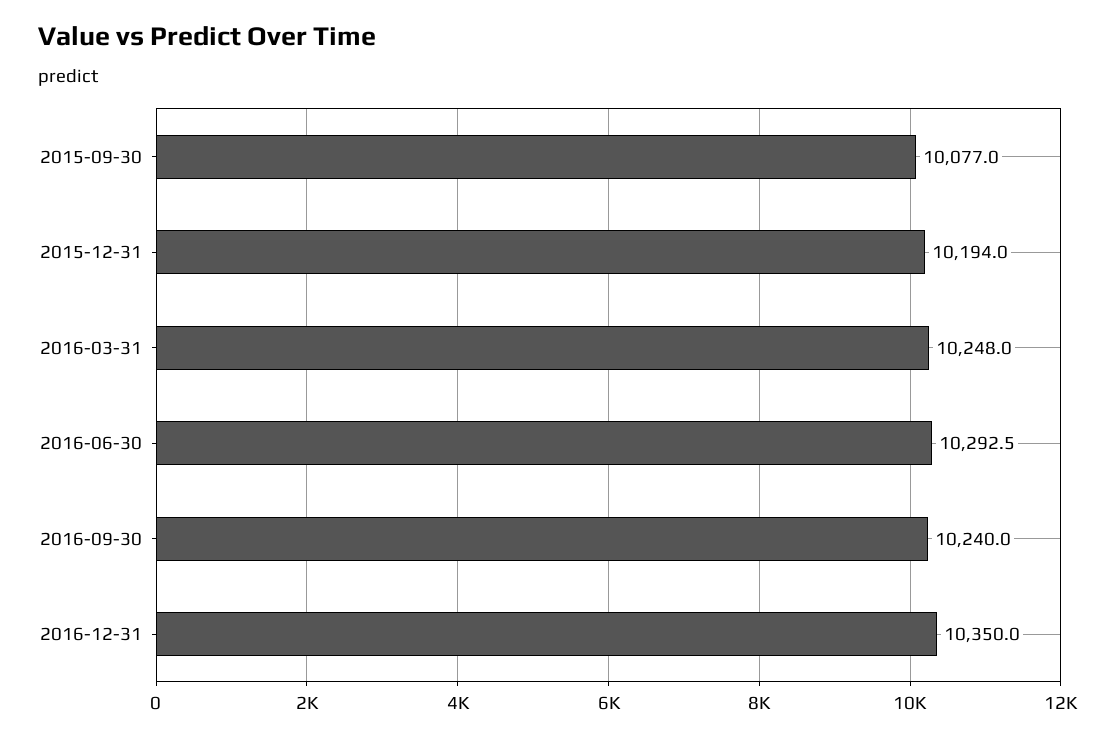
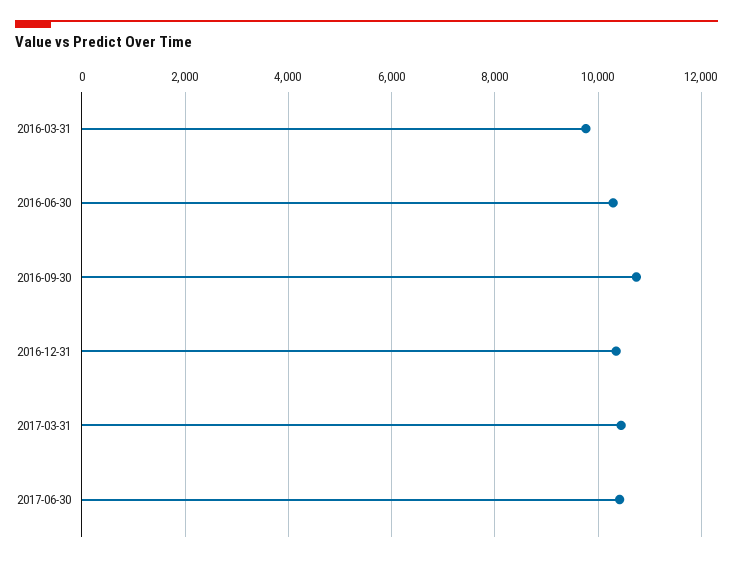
2015-09-30: 10077 -> none
2015-12-31: 10194 -> none
2016-03-31: 10248 -> 9800
2016-09-30: 10240 -> 10800
2017-03-31: none -> 10400
2017-06-30: none -> 10400

